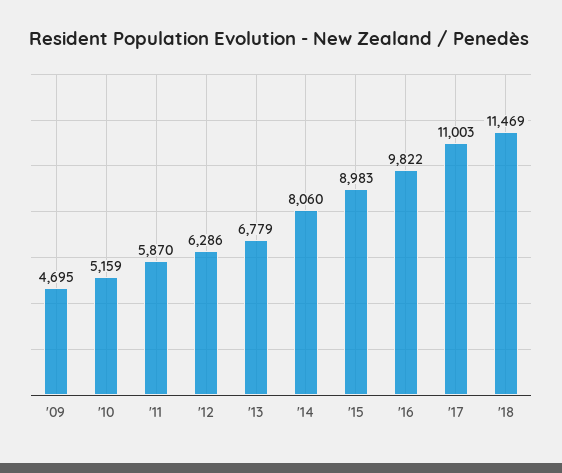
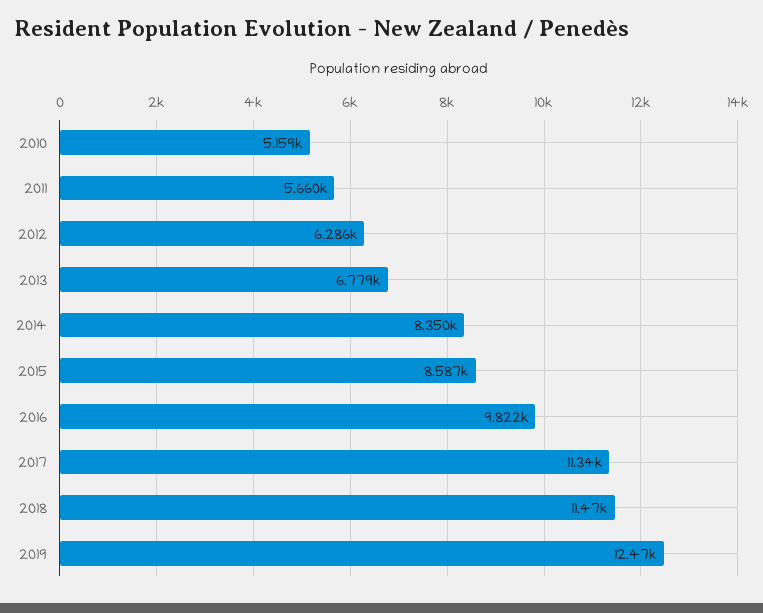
'09: 4695 -> none
'11: 5870 -> 5660
'14: 8060 -> 8350
'15: 8983 -> 8587
'17: 11003 -> 11340
2019: none -> 12470

